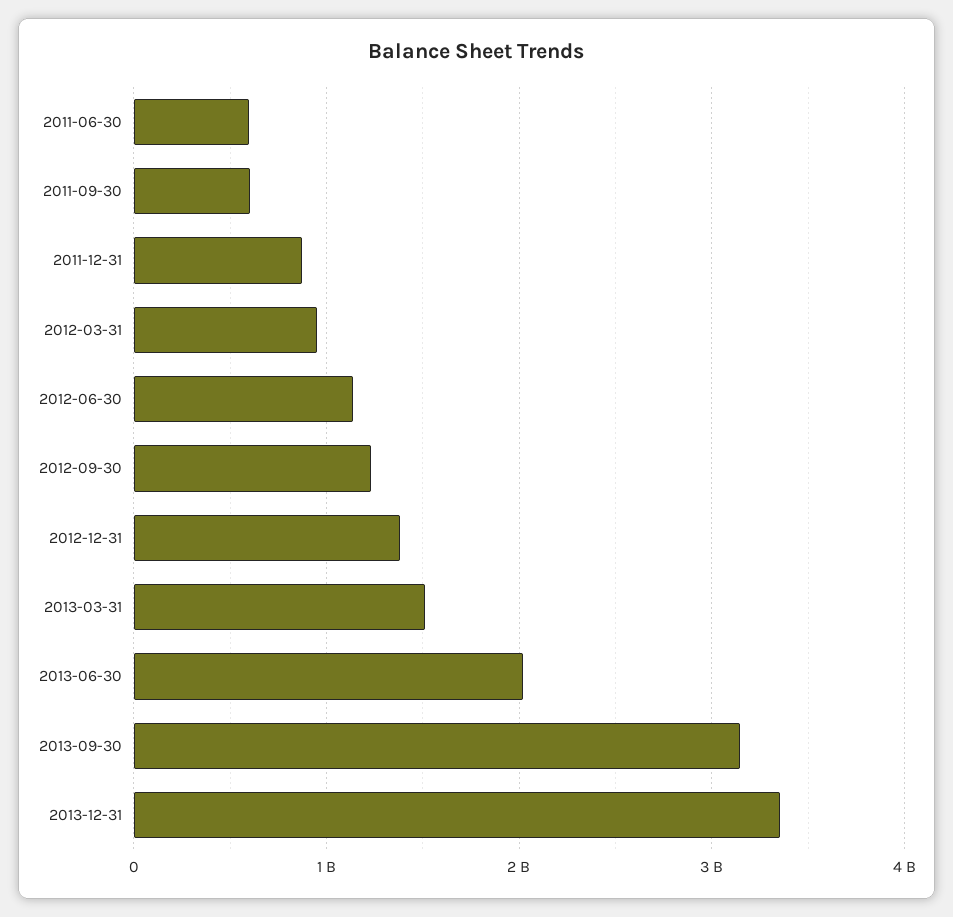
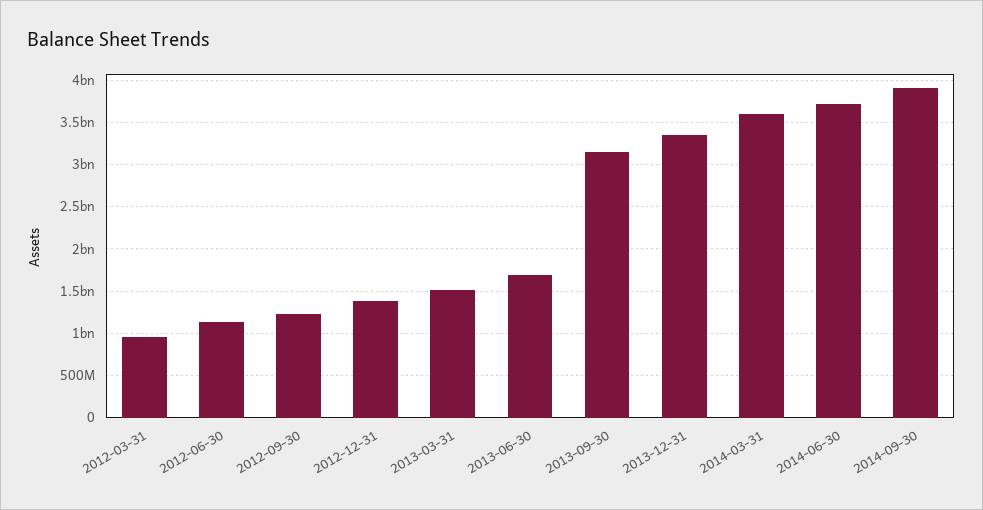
2011-06-30: 600000000 -> none
2011-09-30: 600000000 -> none
2011-12-31: 900000000 -> none
2013-06-30: 2000000000 -> 1700000000
2014-03-31: none -> 3600000000
2014-06-30: none -> 3700000000
2014-09-30: none -> 3900000000

